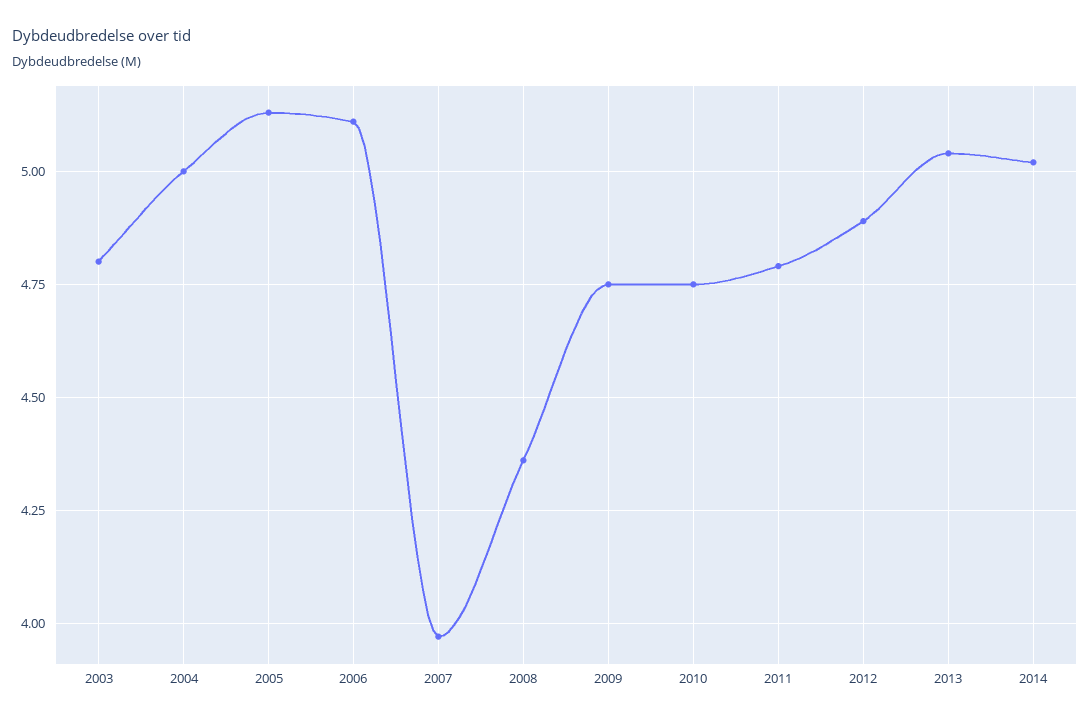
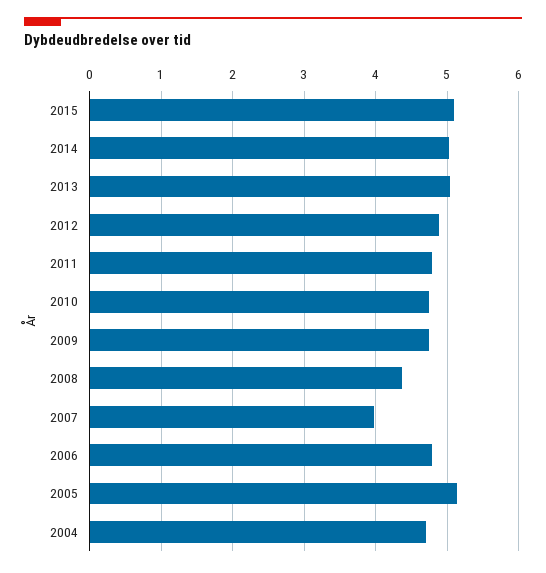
2003: 4.8 -> none
2004: 5 -> 4.7
2006: 5.1 -> 4.8
2015: none -> 5.1

